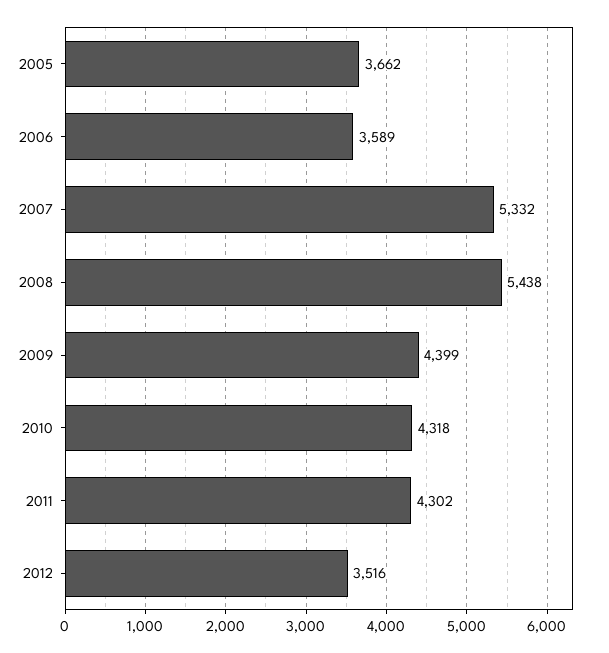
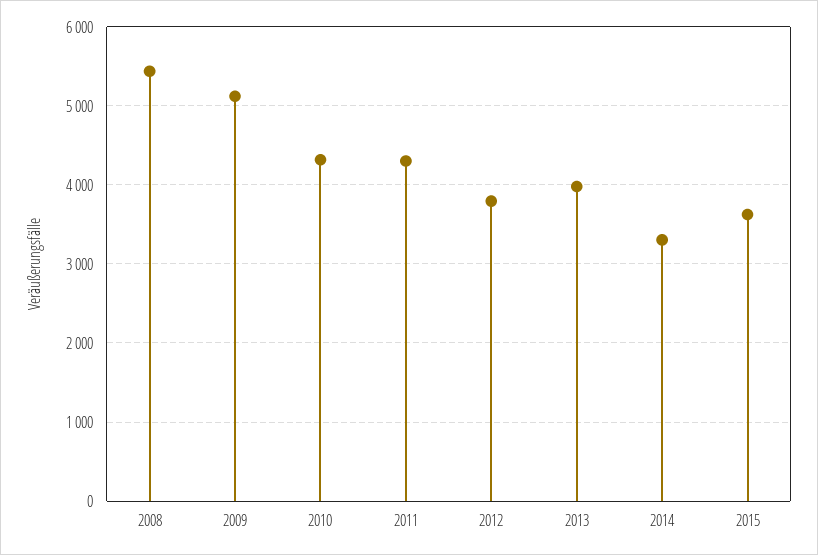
2005: 3662 -> none
2006: 3589 -> none
2007: 5332 -> none
2009: 4399 -> 5100
2012: 3516 -> 3800
2013: none -> 4000
2014: none -> 3300
2015: none -> 3600

